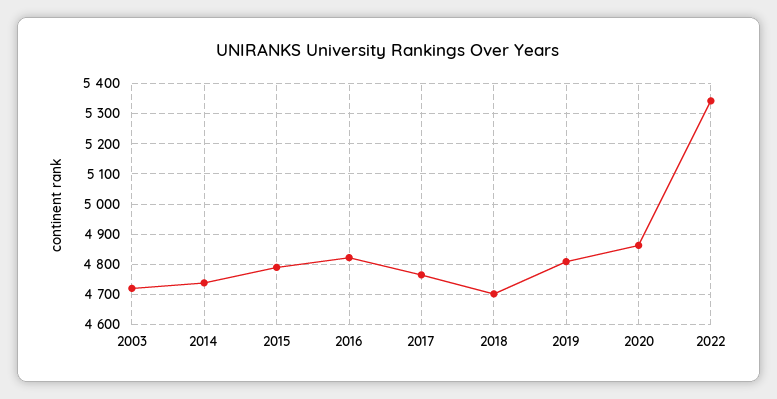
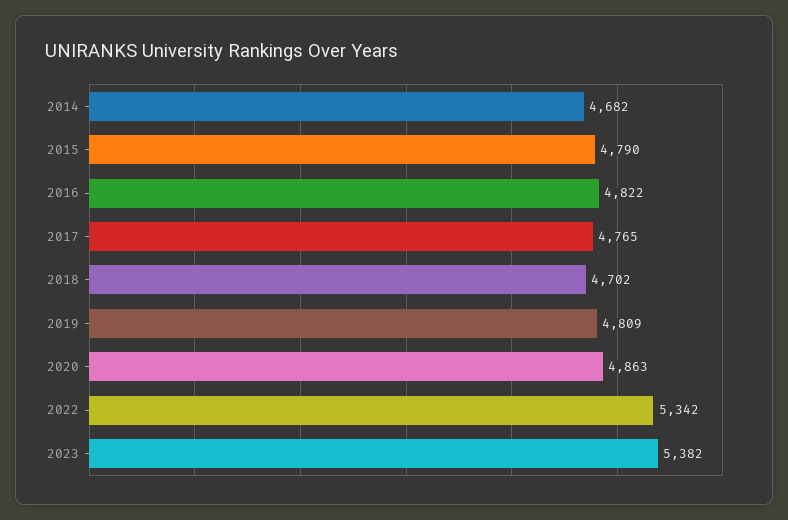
2003: 4720 -> none
2014: 4740 -> 4682
2023: none -> 5382

